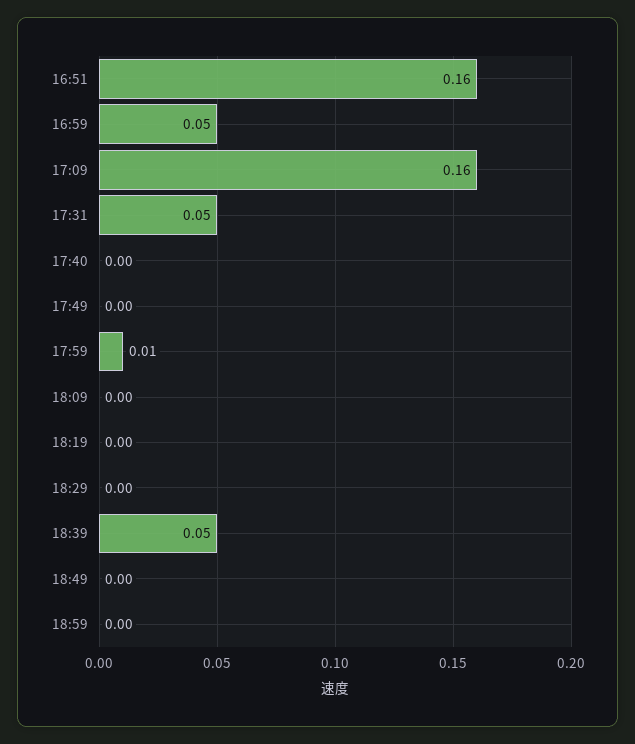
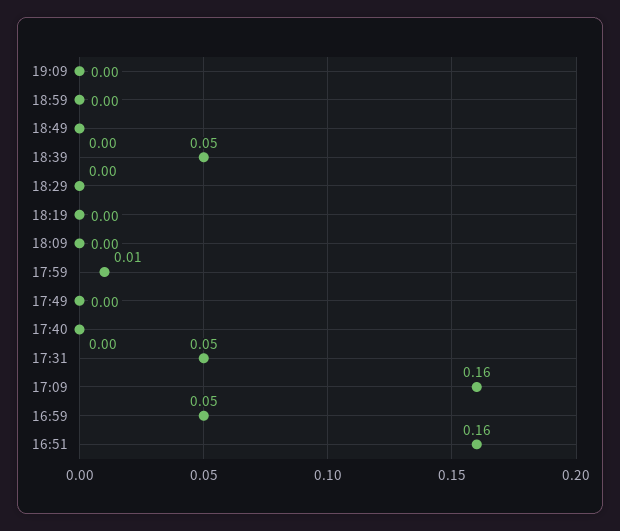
19:09: none -> 0

